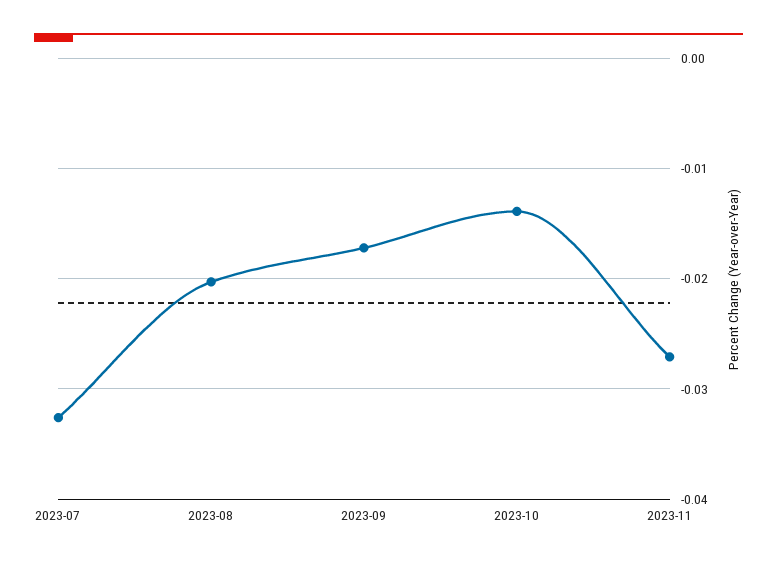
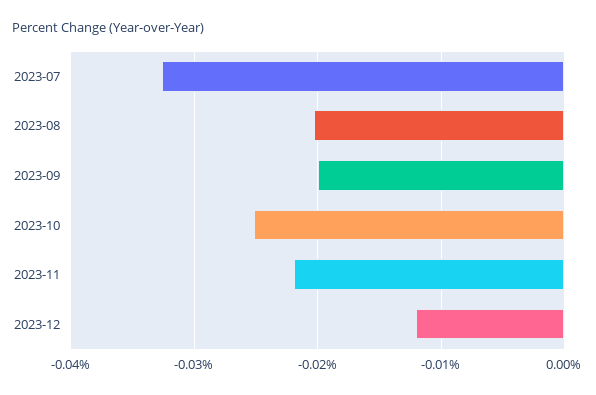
2023-09: -0.017 -> -0.02
2023-10: -0.014 -> -0.025
2023-11: -0.027 -> -0.022
2023-12: none -> -0.012

